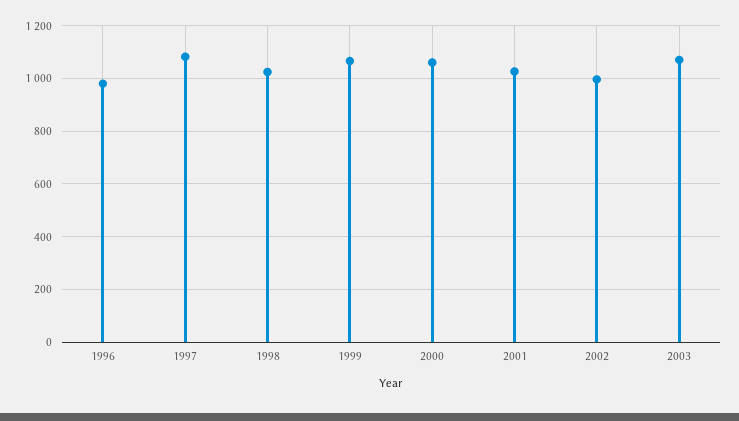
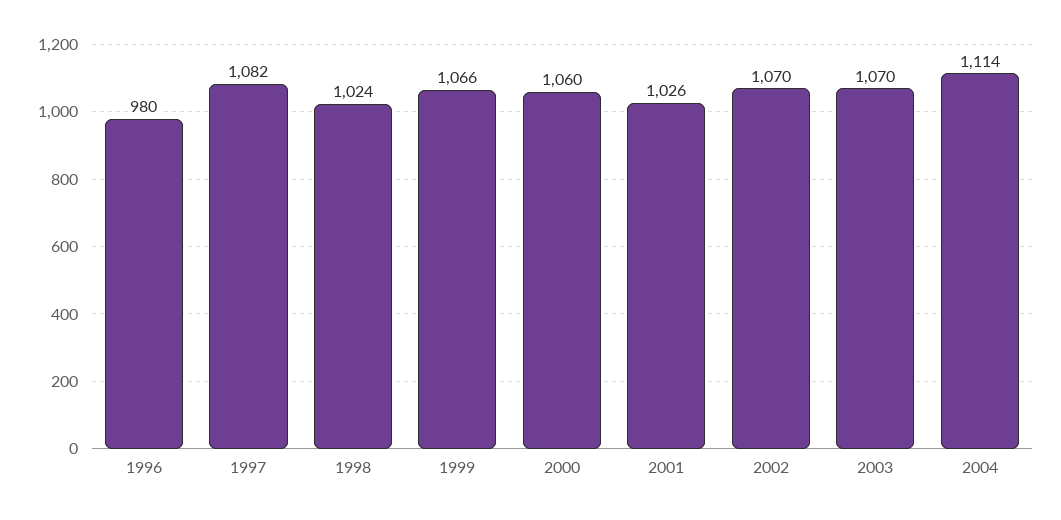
2002: 1000 -> 1070
2004: none -> 1114

